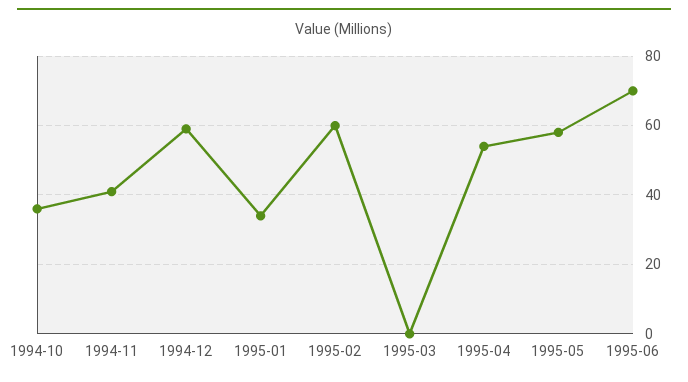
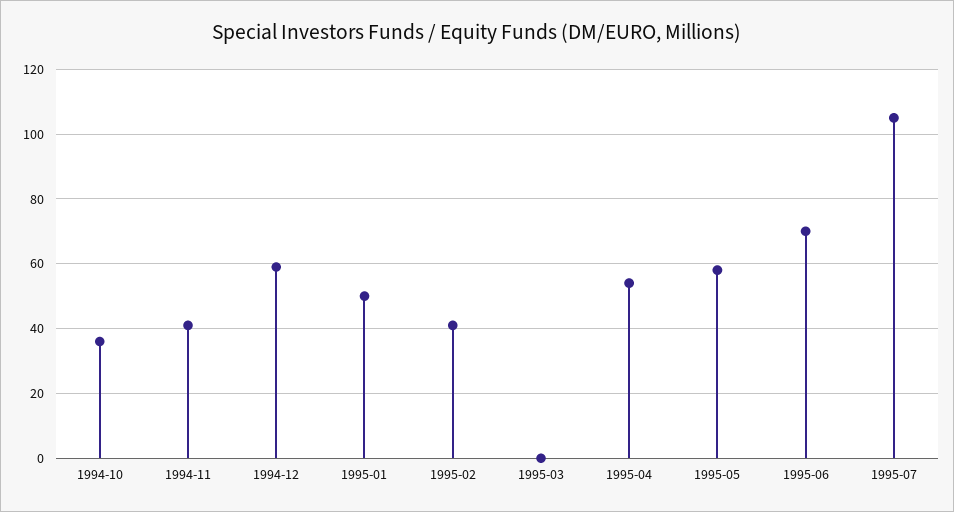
1995-01: 35 -> 50
1995-02: 60 -> 40
1995-07: none -> 105

